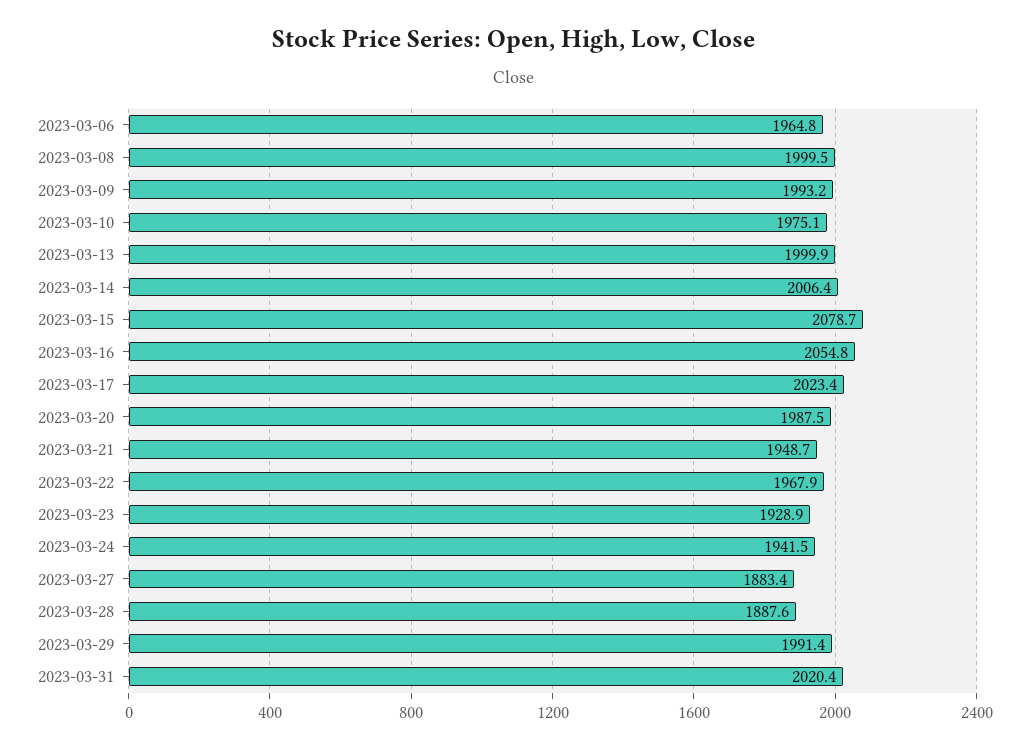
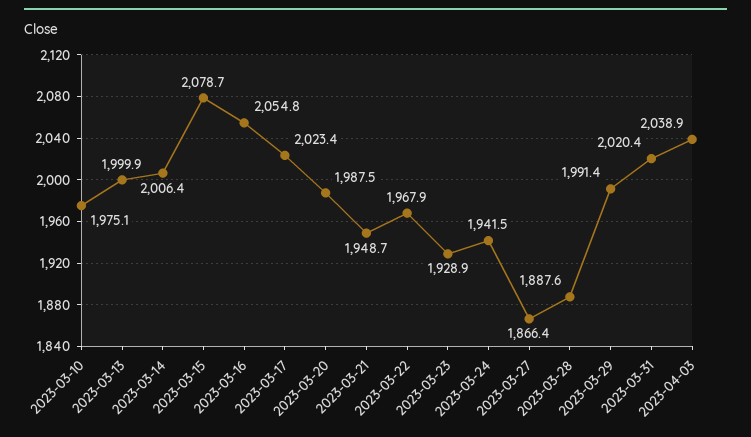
2023-03-06: 1964.8 -> none
2023-03-08: 1999.5 -> none
2023-03-09: 1993.2 -> none
2023-03-27: 1883.4 -> 1866.4
2023-04-03: none -> 2038.9

